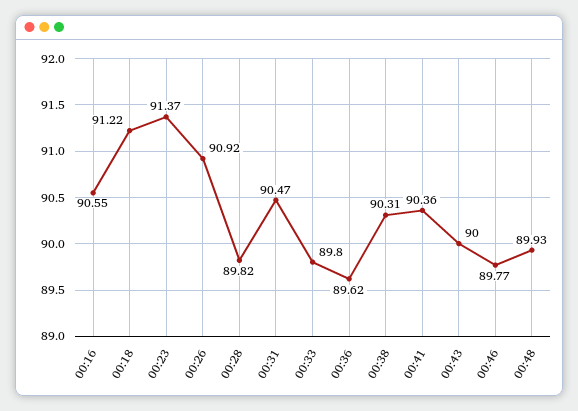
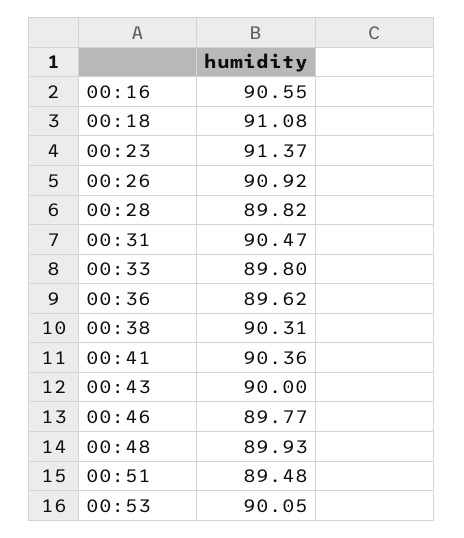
00:18: 91.22 -> 91.08
00:51: none -> 89.48
00:53: none -> 90.05

